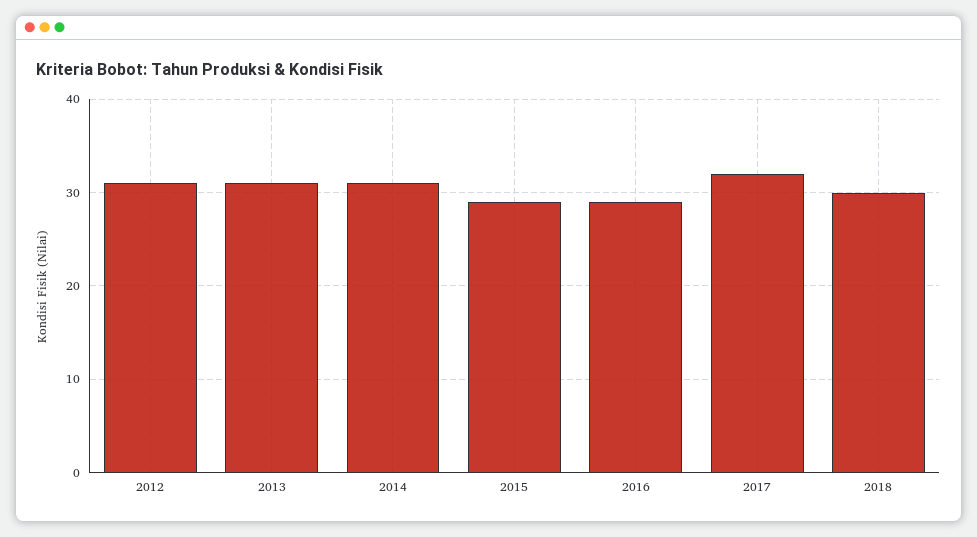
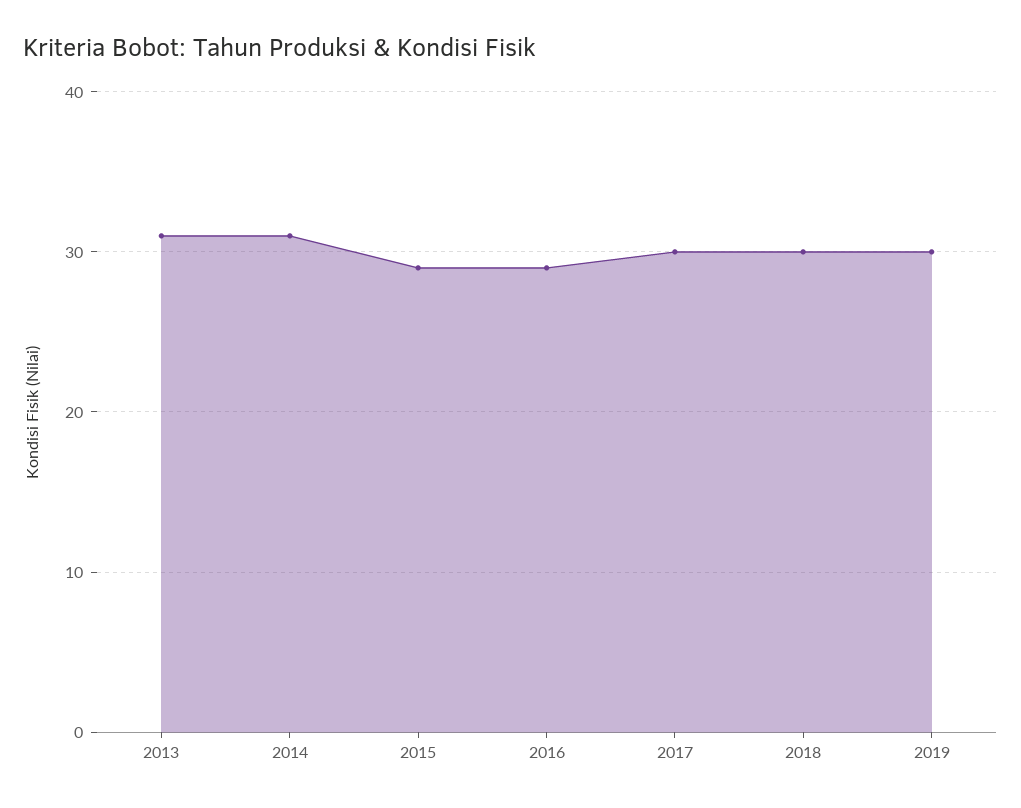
2012: 31 -> none
2017: 32 -> 30
2019: none -> 30

